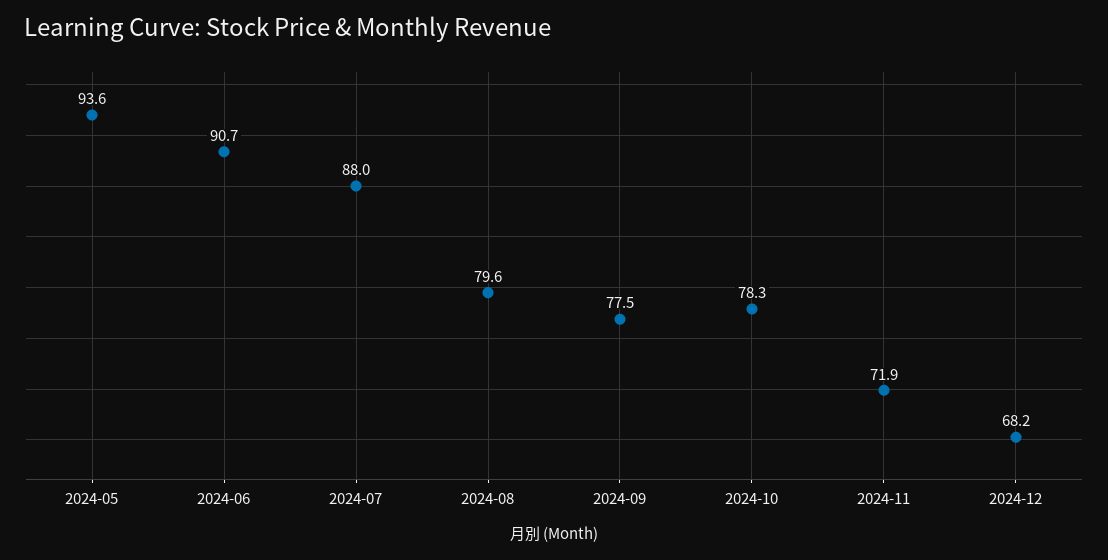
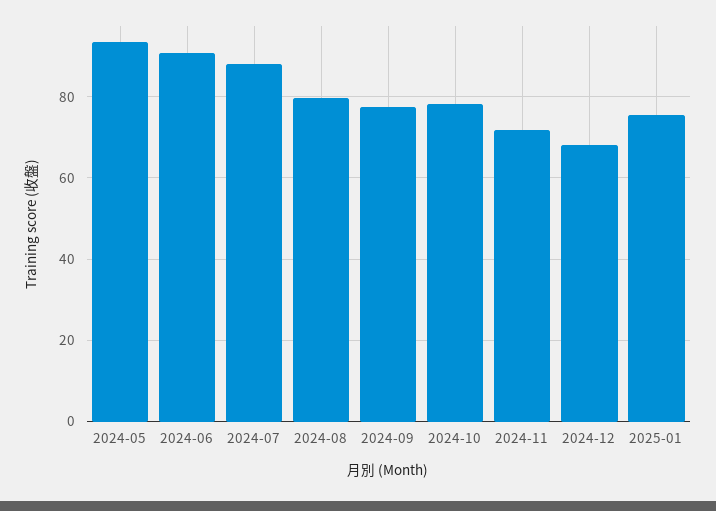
2025-01: none -> 76

